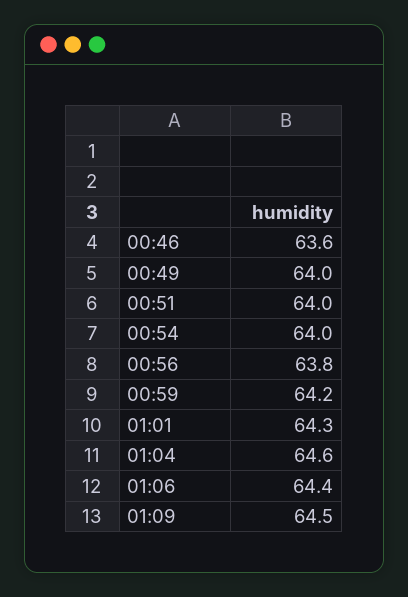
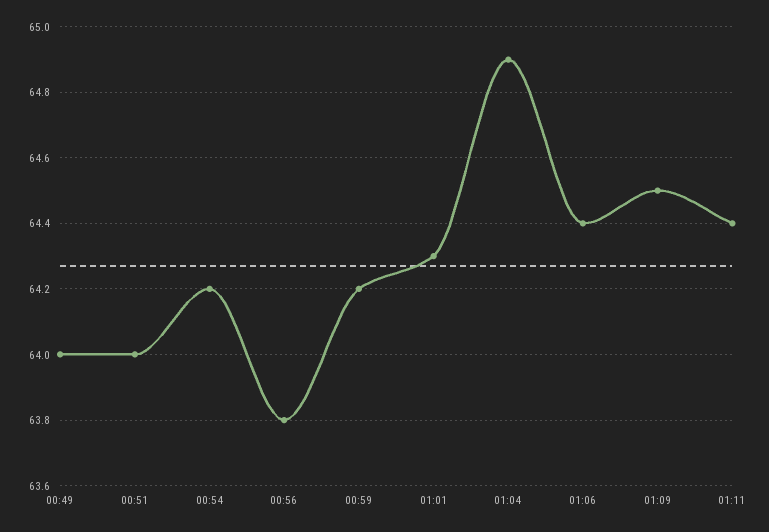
00:46: 63.6 -> none
00:54: 64 -> 64.2
01:04: 64.6 -> 64.9
01:11: none -> 64.4

